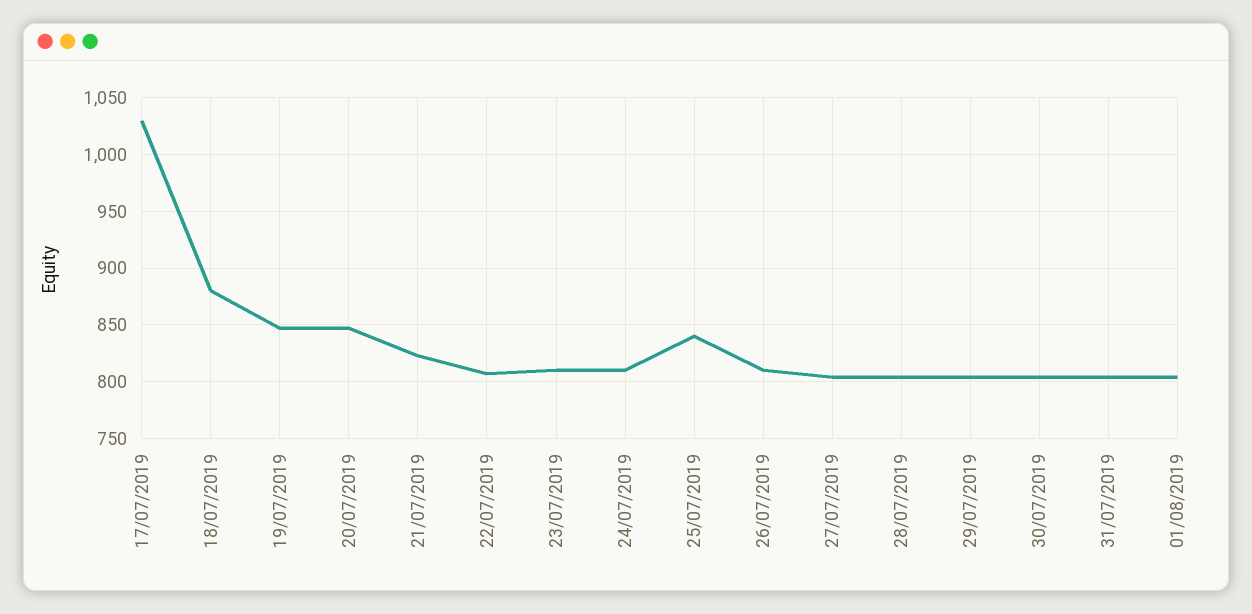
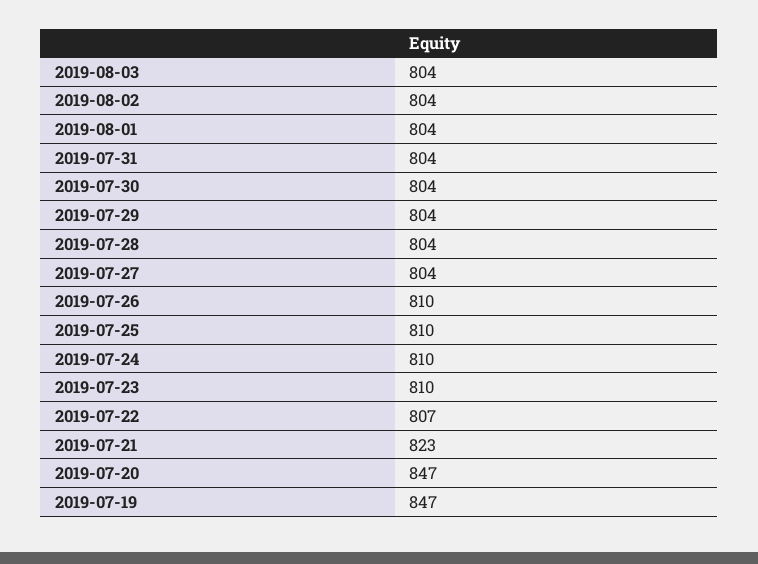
17/07/2019: 1030 -> none
18/07/2019: 880 -> none
25/07/2019: 840 -> 810
2019-08-03: none -> 804
2019-08-02: none -> 804

